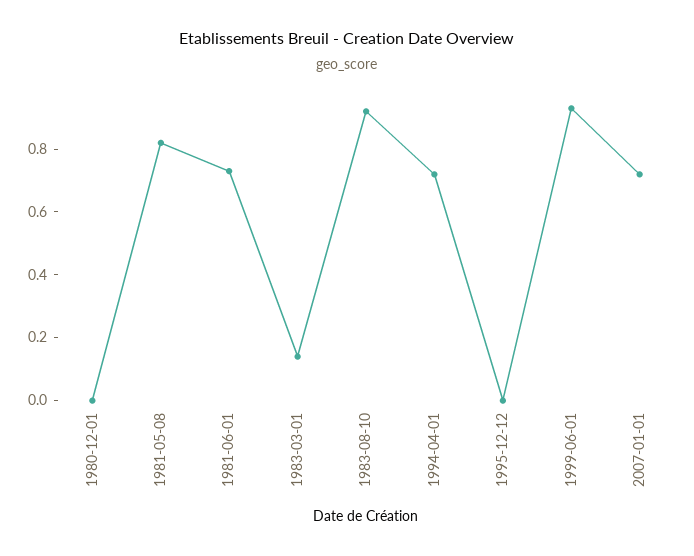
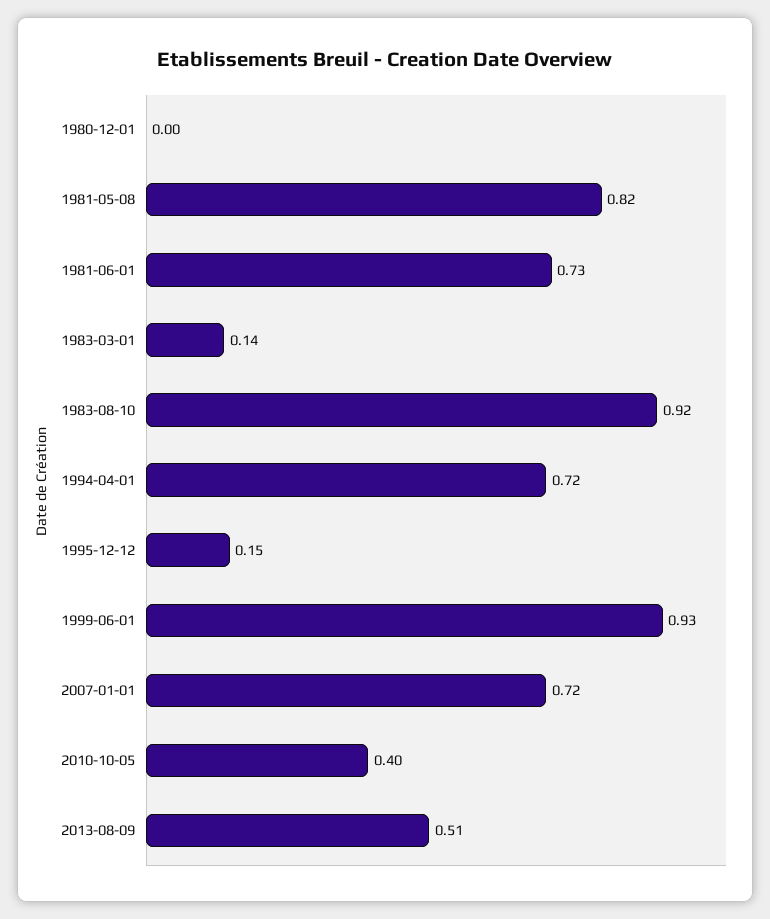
1995-12-12: 0 -> 0.15
2010-10-05: none -> 0.4
2013-08-09: none -> 0.51

